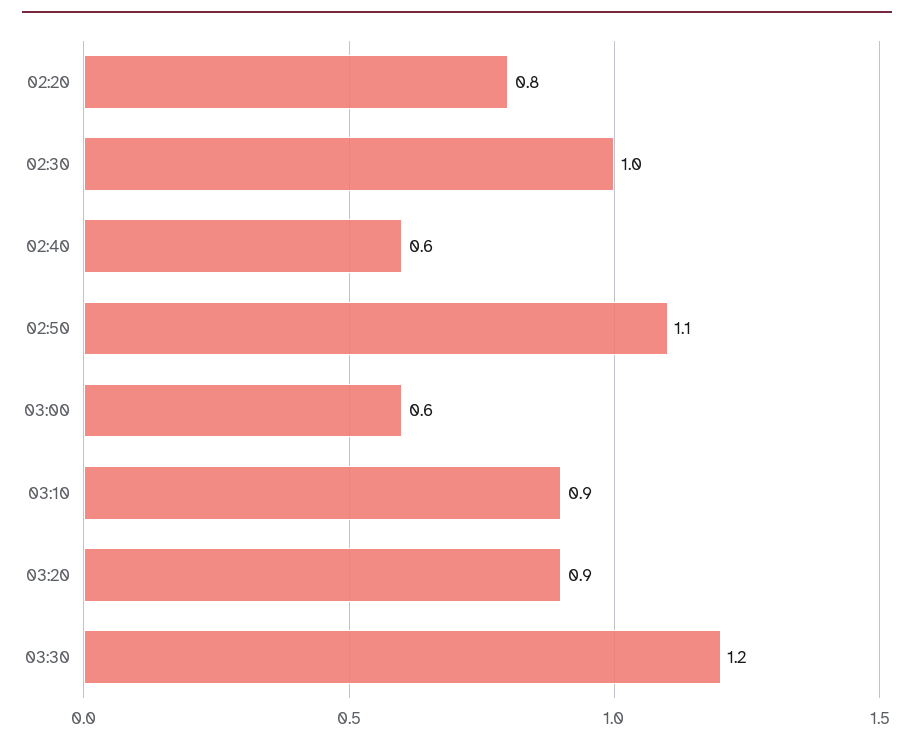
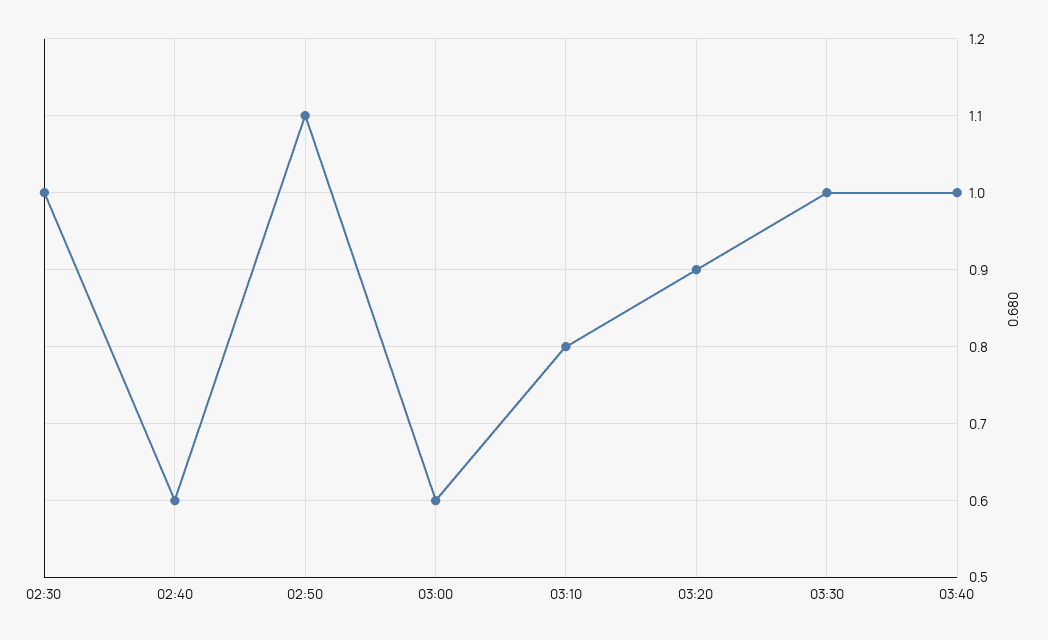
02:20: 0.8 -> none
03:10: 0.9 -> 0.8
03:30: 1.2 -> 1
03:40: none -> 1

